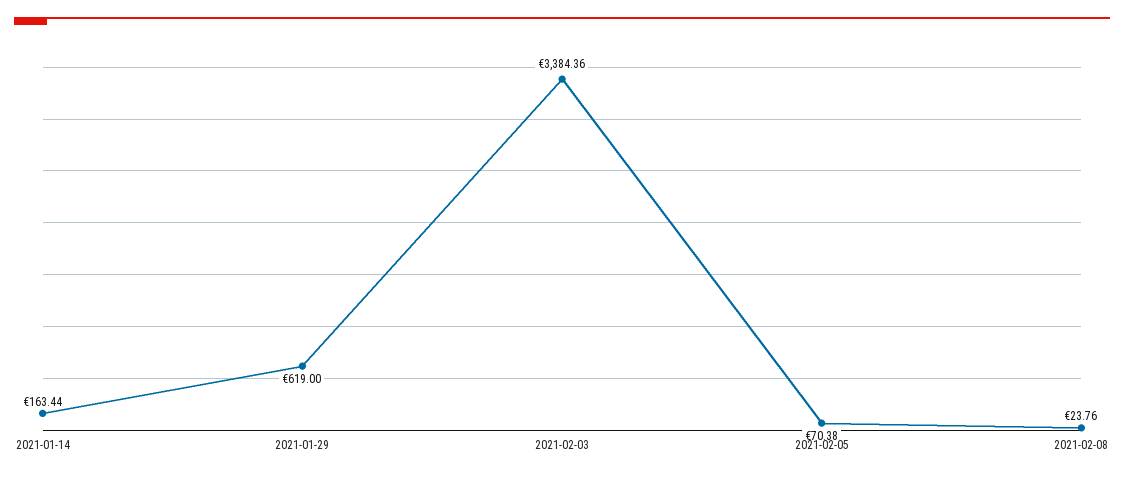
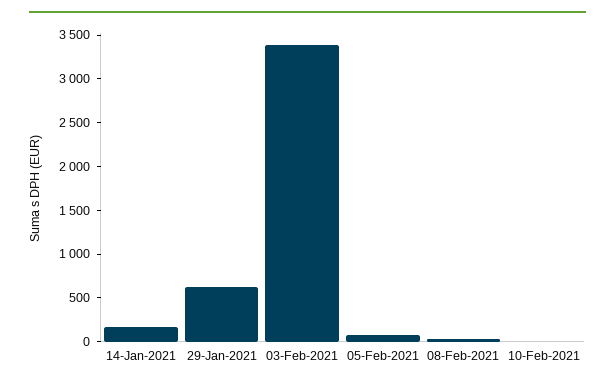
10-Feb-2021: none -> 0

